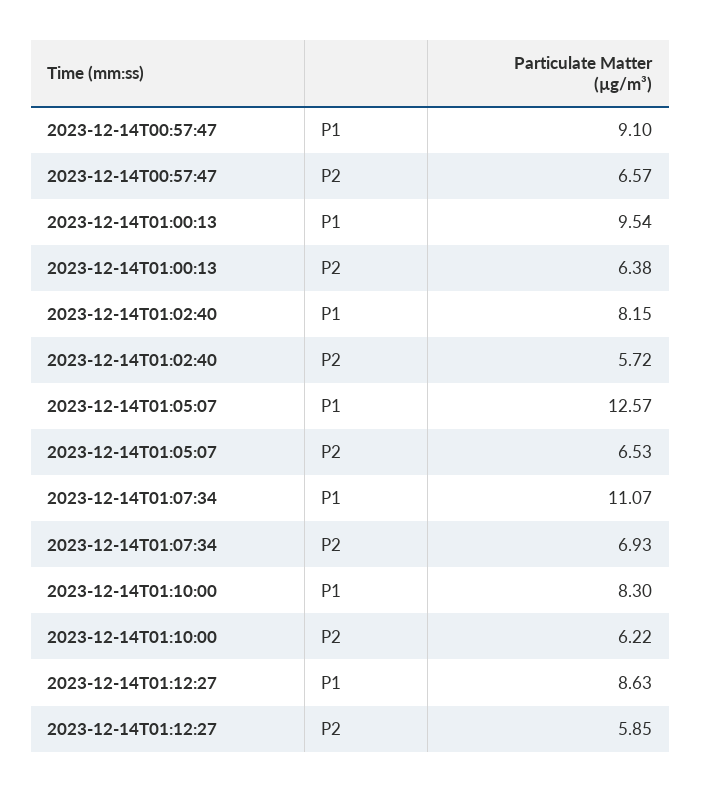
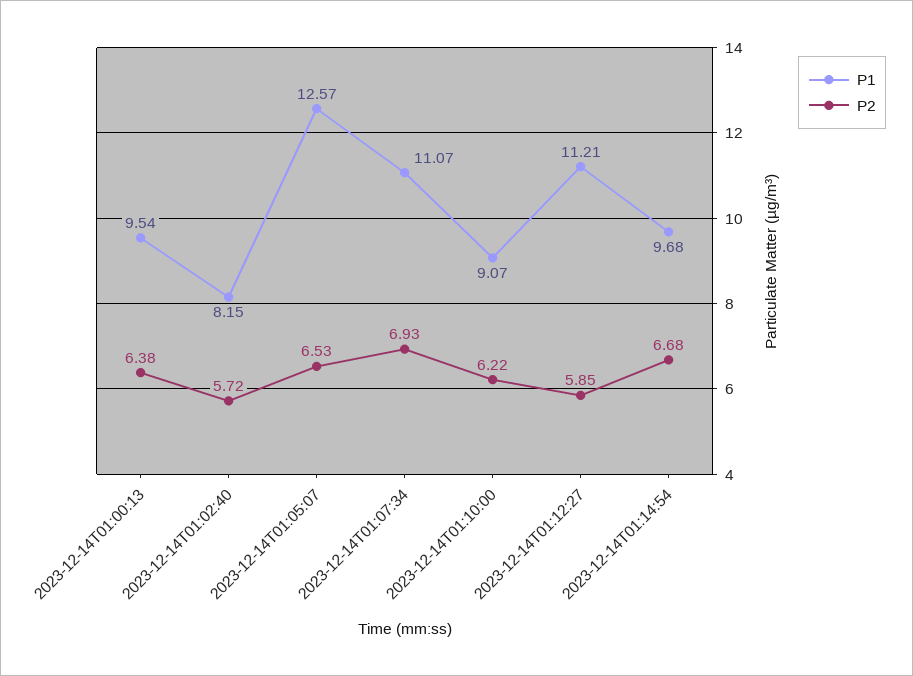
P1, 2023-12-14T00:57:47: 9.1 -> none
P2, 2023-12-14T00:57:47: 6.57 -> none
P1, 2023-12-14T01:10:00: 8.3 -> 9.07
P1, 2023-12-14T01:12:27: 8.63 -> 11.21
P1, 2023-12-14T01:14:54: none -> 9.68
P2, 2023-12-14T01:14:54: none -> 6.68

